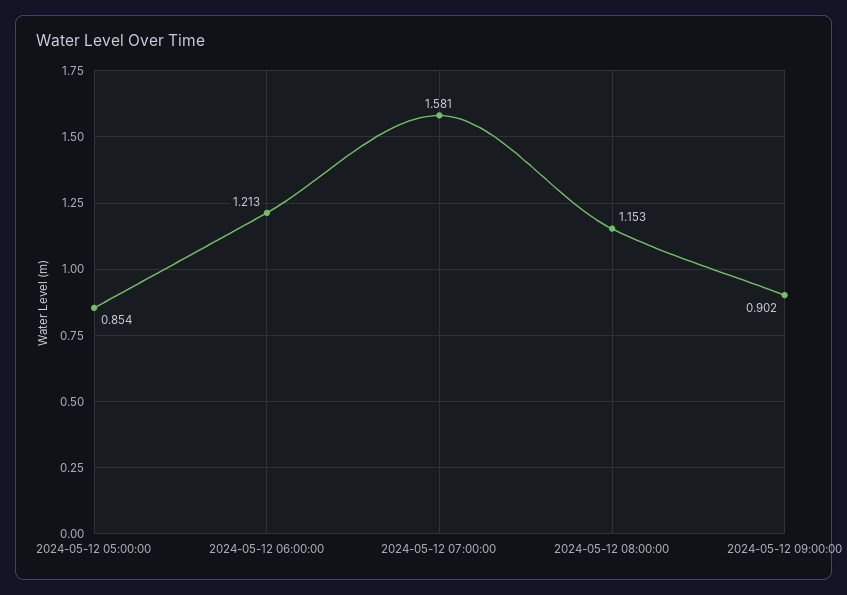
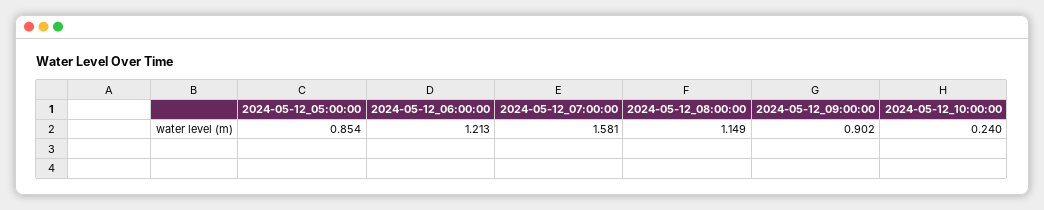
2024-05-12 08:00:00: 1.153 -> 1.149
2024-05-12_10:00:00: none -> 0.24

